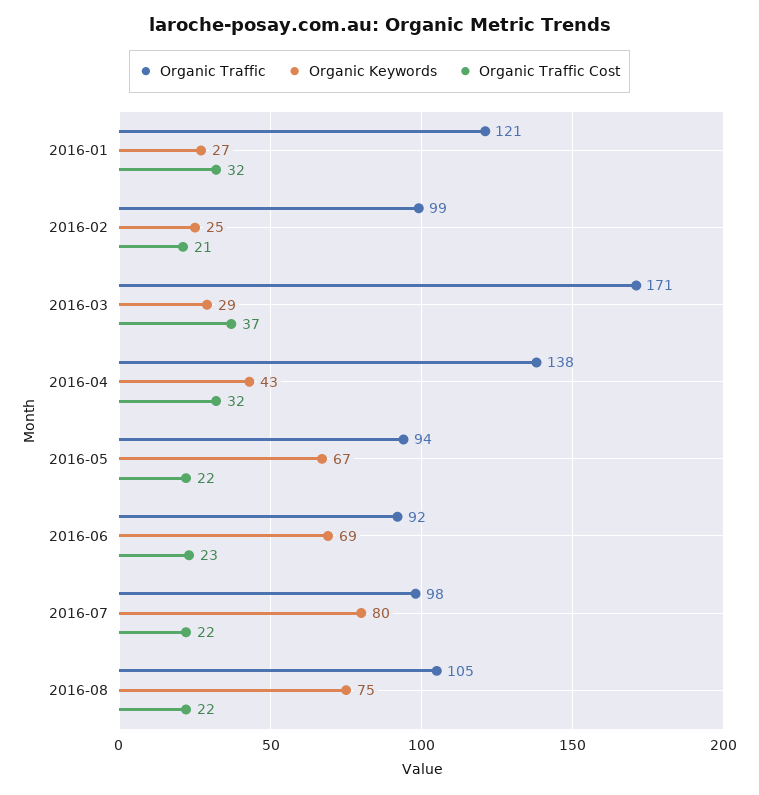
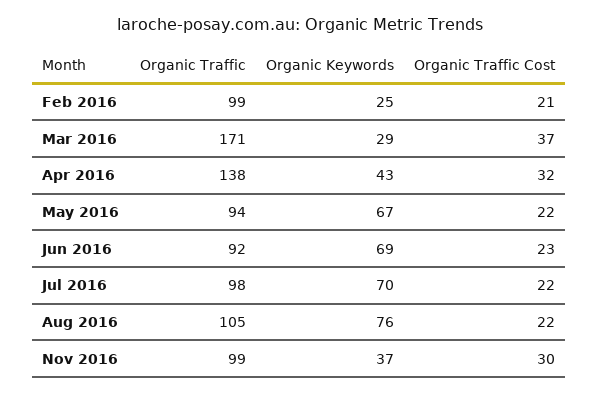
Organic Traffic, 2016-01: 121 -> none
Organic Keywords, 2016-01: 27 -> none
Organic Traffic Cost, 2016-01: 32 -> none
Organic Keywords, 2016-07: 80 -> 70
Organic Keywords, 2016-08: 75 -> 76
Organic Traffic, Nov 2016: none -> 99
Organic Keywords, Nov 2016: none -> 37
Organic Traffic Cost, Nov 2016: none -> 30

